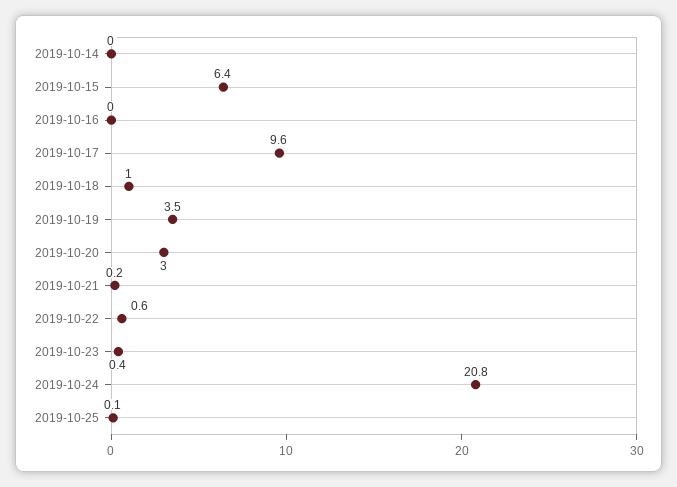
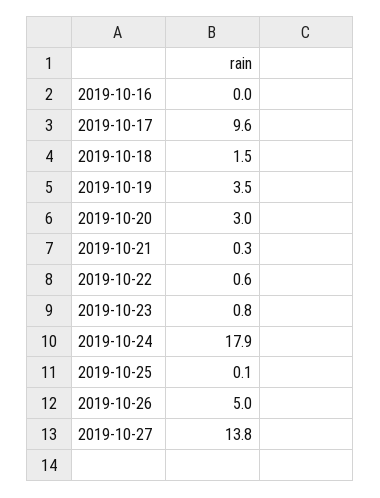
2019-10-14: 0 -> none
2019-10-15: 6.4 -> none
2019-10-18: 1 -> 1.5
2019-10-21: 0.2 -> 0.3
2019-10-23: 0.4 -> 0.8
2019-10-24: 20.8 -> 17.9
2019-10-26: none -> 5
2019-10-27: none -> 13.8

